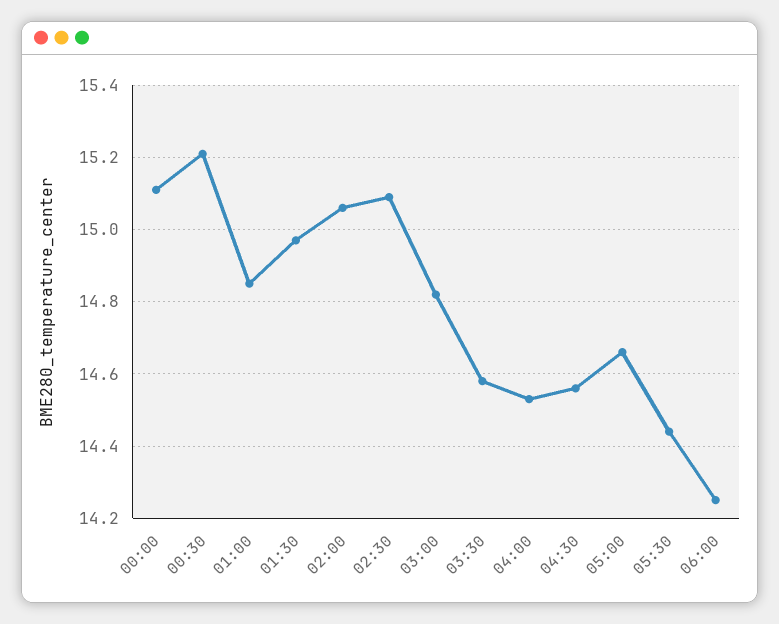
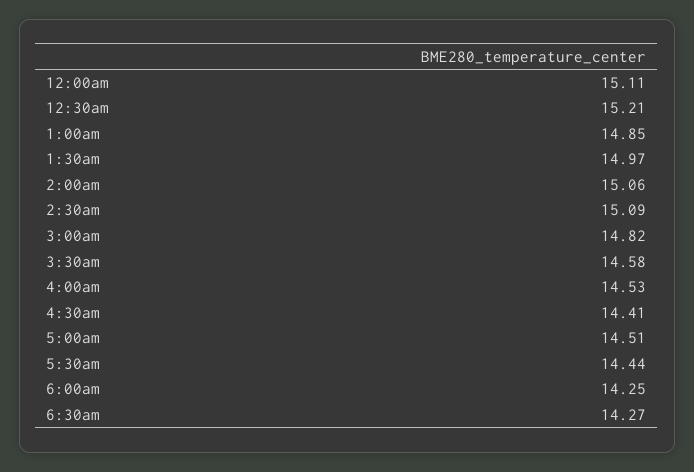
04:30: 14.55 -> 14.41
05:00: 14.65 -> 14.51
6:30am: none -> 14.27

